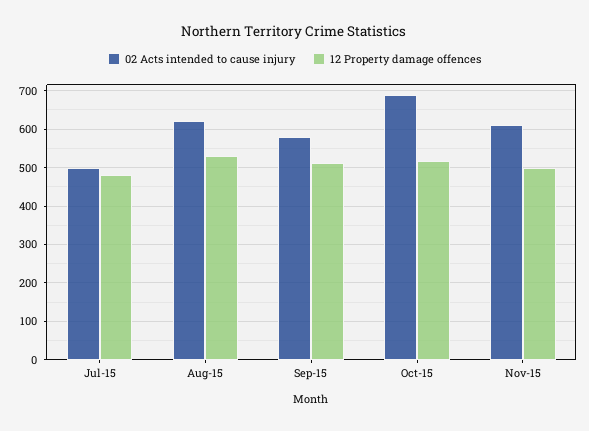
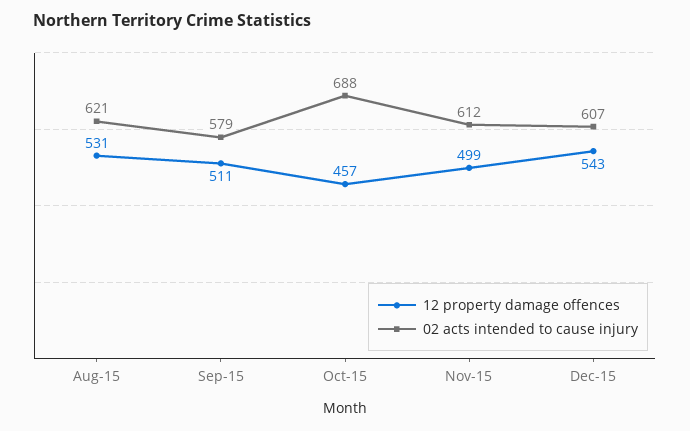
02 Acts intended to cause injury, Jul-15: 500 -> none
12 Property damage offences, Jul-15: 480 -> none
12 Property damage offences, Oct-15: 520 -> 457
12 Property damage offences, Dec-15: none -> 543
02 Acts intended to cause injury, Dec-15: none -> 607

